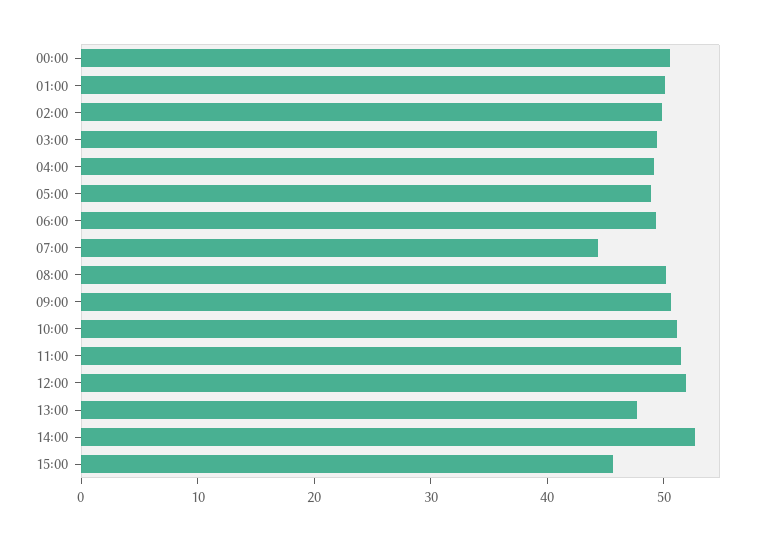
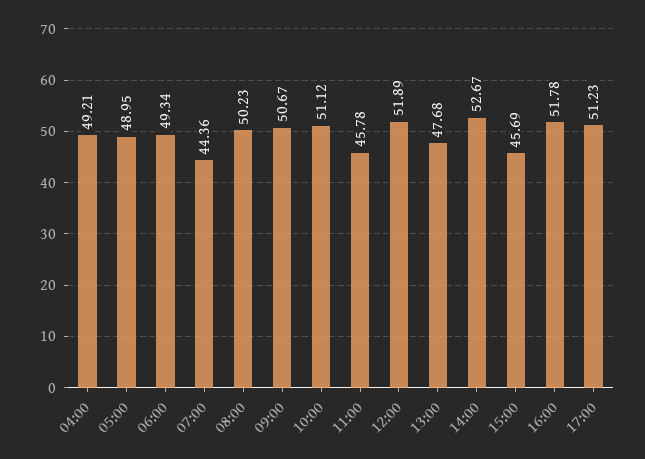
00:00: 50 -> none
01:00: 50 -> none
02:00: 50 -> none
03:00: 50 -> none
11:00: 52 -> 45.78
16:00: none -> 51.78
17:00: none -> 51.23

